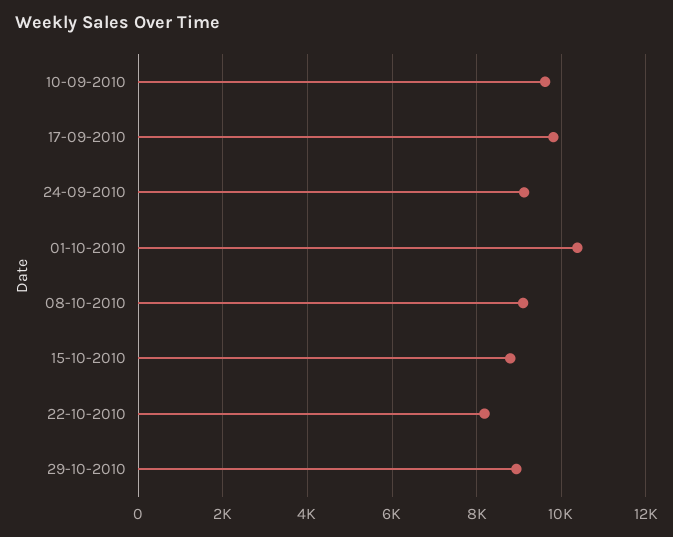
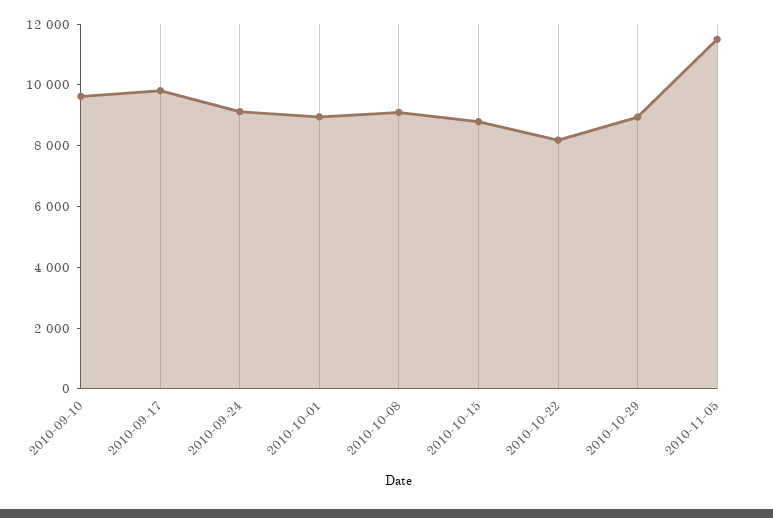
01-10-2010: 10400 -> 9000
2010-11-05: none -> 11500

